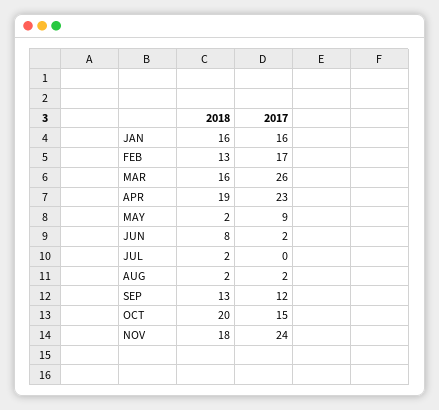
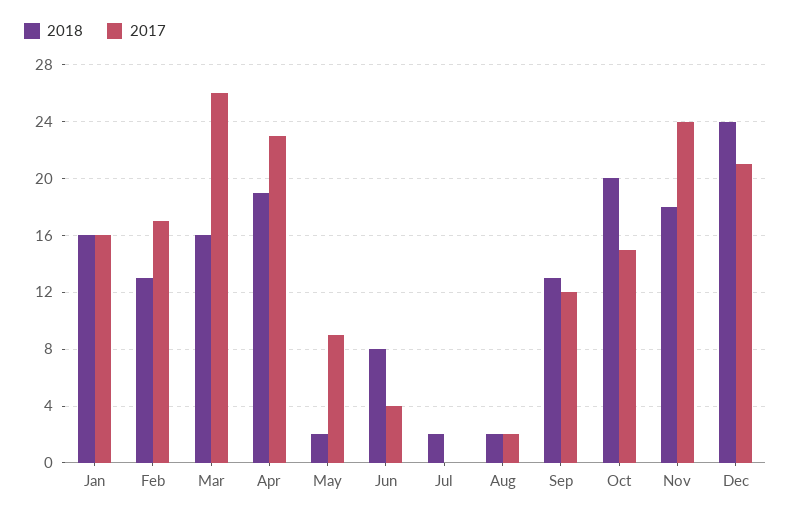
2017, JUN: 2 -> 4
2018, Dec: none -> 24
2017, Dec: none -> 21

